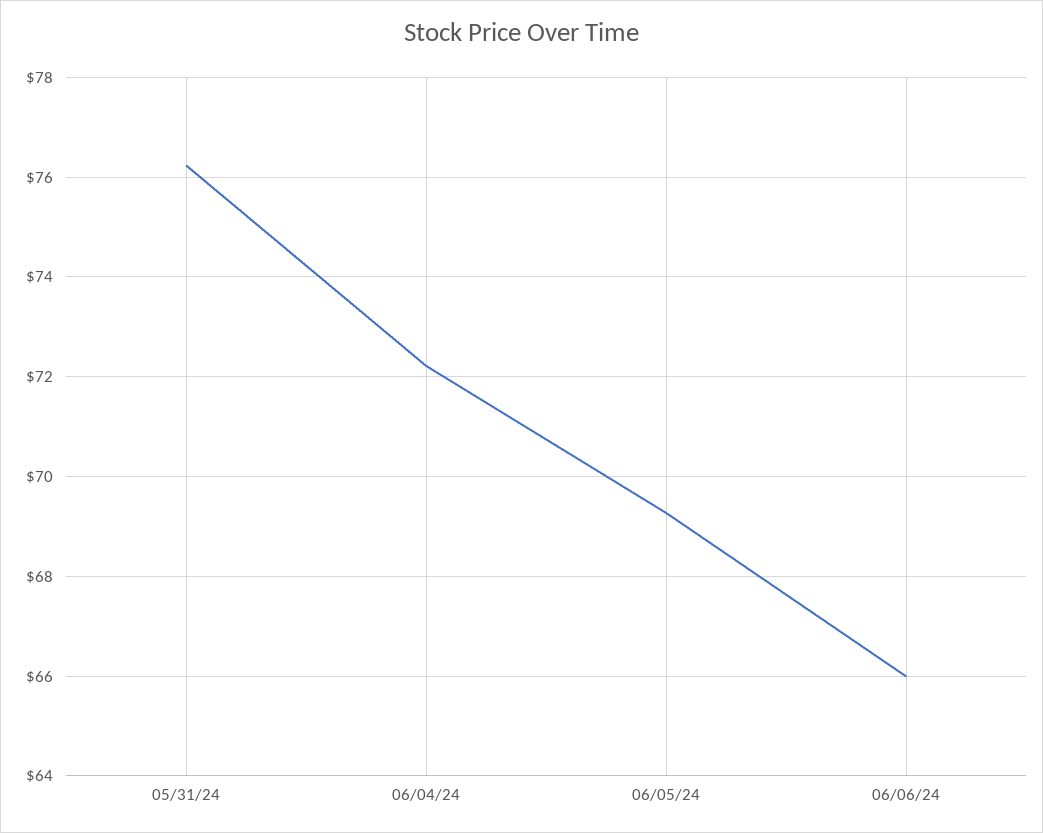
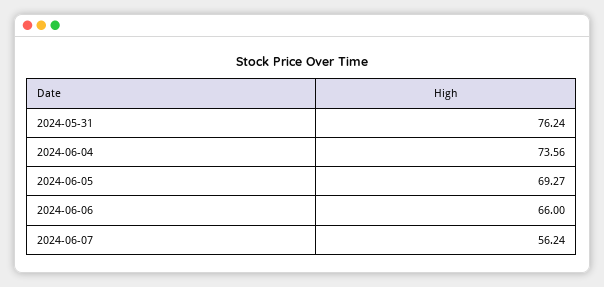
06/04/24: 72.2 -> 73.56
2024-06-07: none -> 56.24

